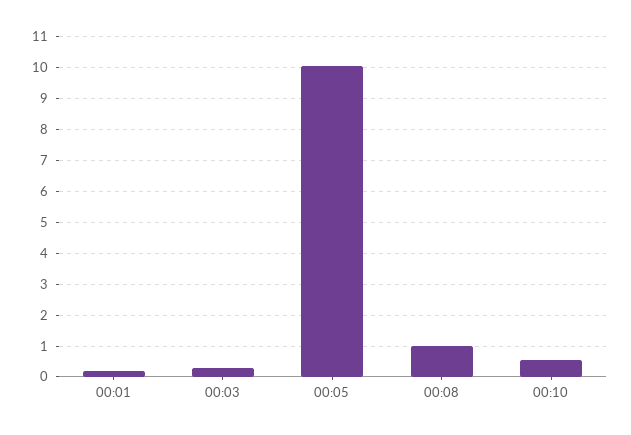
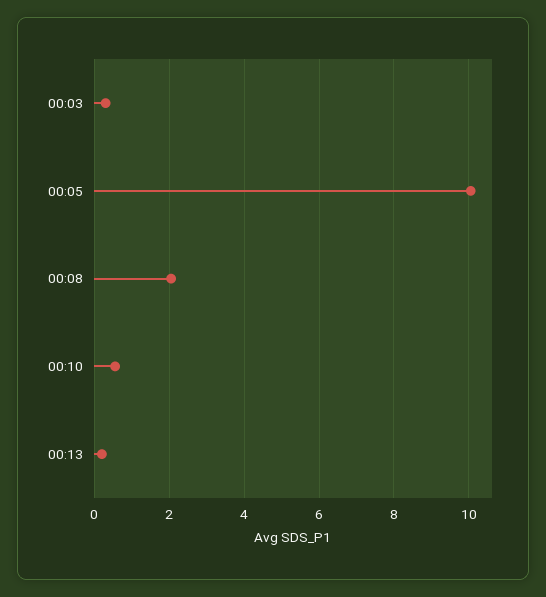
00:01: 0.2 -> none
00:08: 1 -> 2
00:13: none -> 0.2

